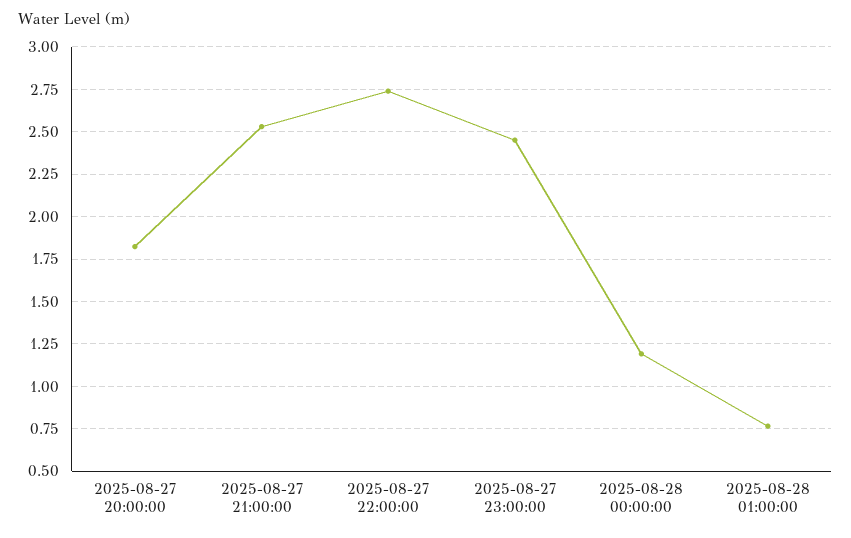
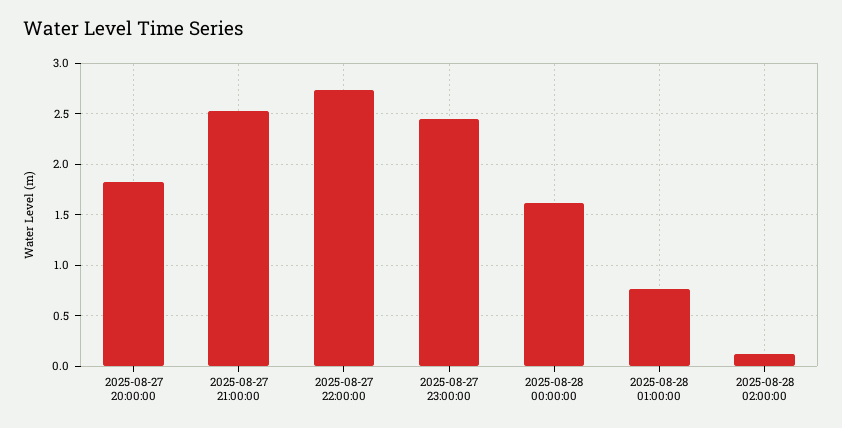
2025-08-28 00:00:00: 1.2 -> 1.6
2025-08-28 02:00:00: none -> 0.1

